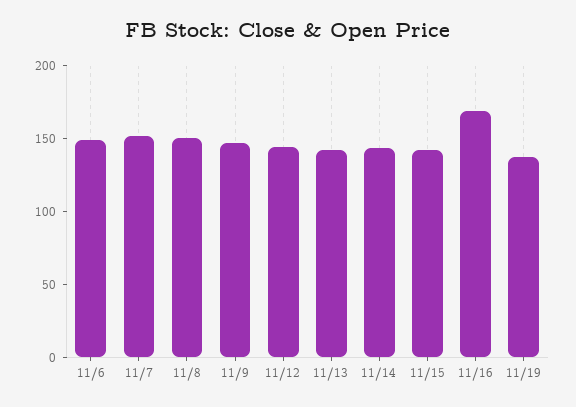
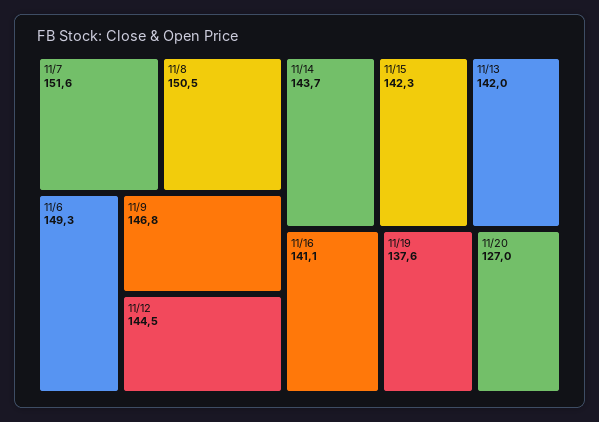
11/16: 170 -> 141.1
11/20: none -> 127

